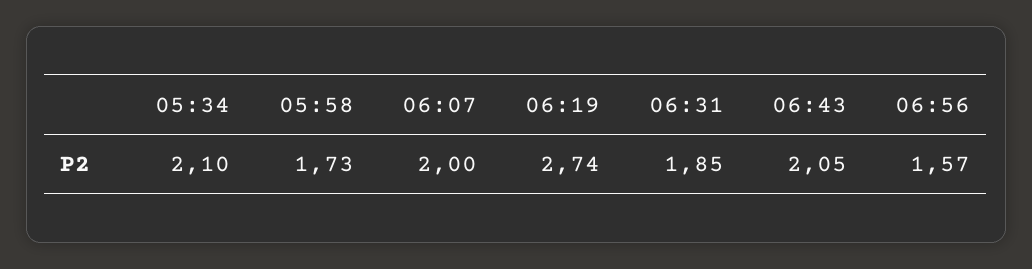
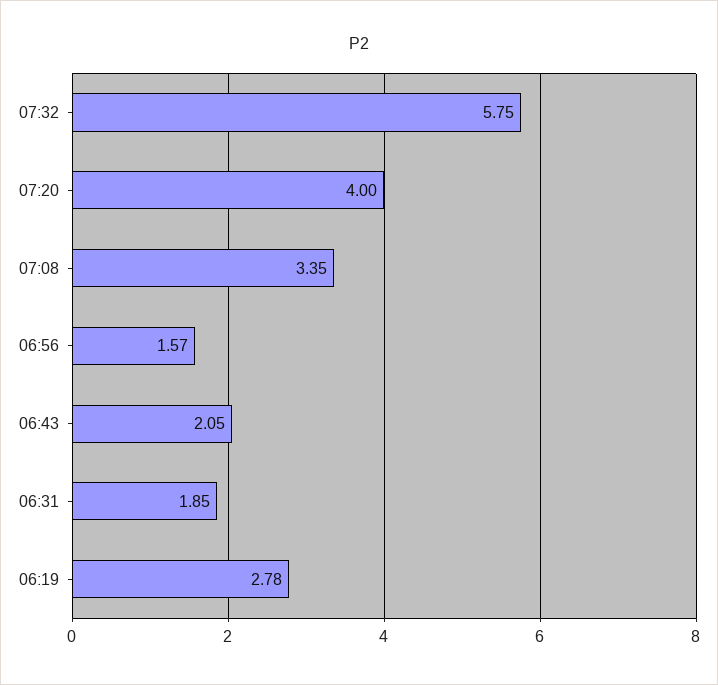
05:34: 2.1 -> none
05:58: 1.73 -> none
06:07: 2 -> none
06:19: 2.74 -> 2.78
07:32: none -> 5.75
07:20: none -> 4
07:08: none -> 3.35

